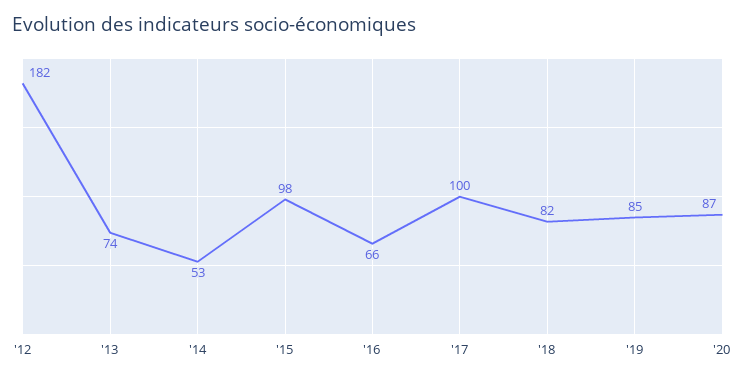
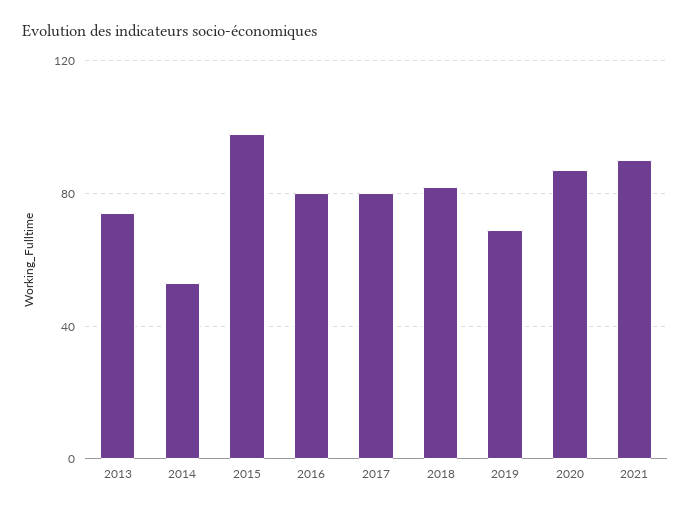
'12: 182 -> none
'16: 66 -> 80
'17: 100 -> 80
'19: 85 -> 70
2021: none -> 90

